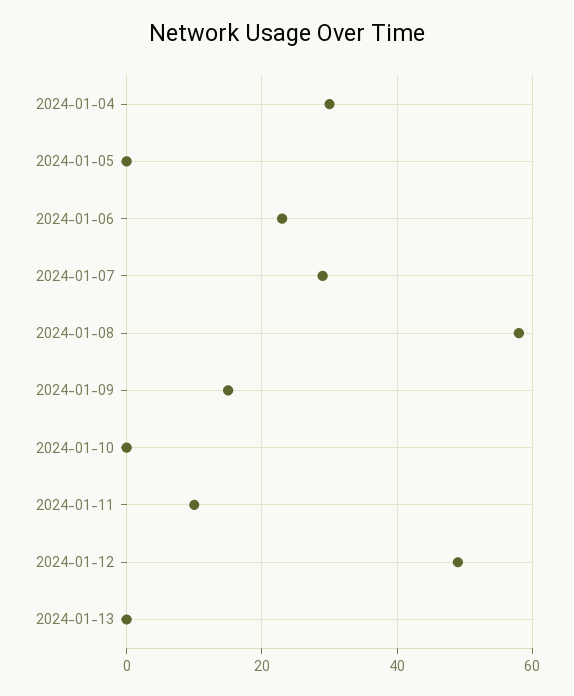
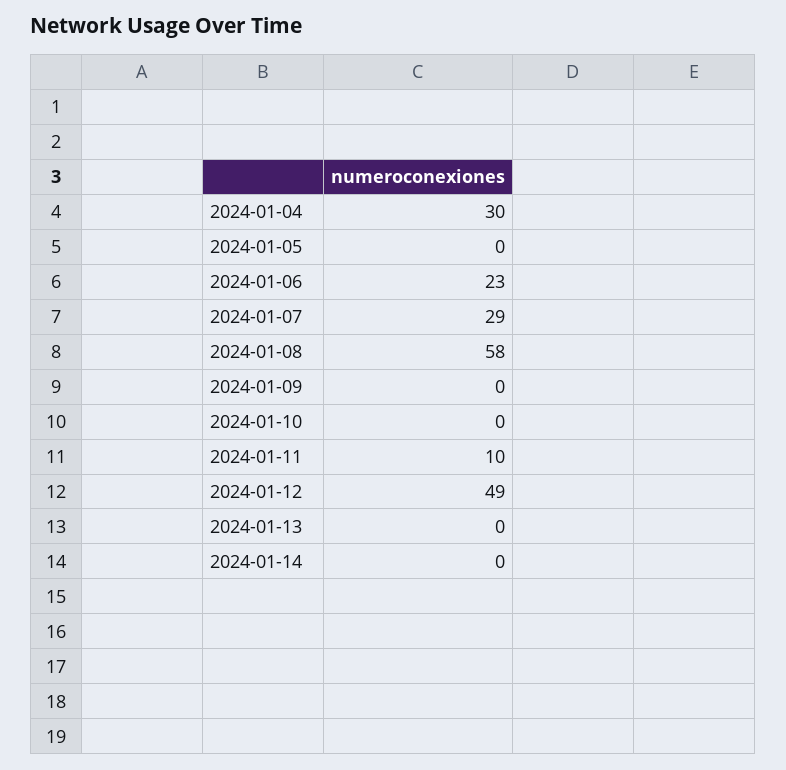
2024-01-09: 15 -> 0
2024-01-14: none -> 0

